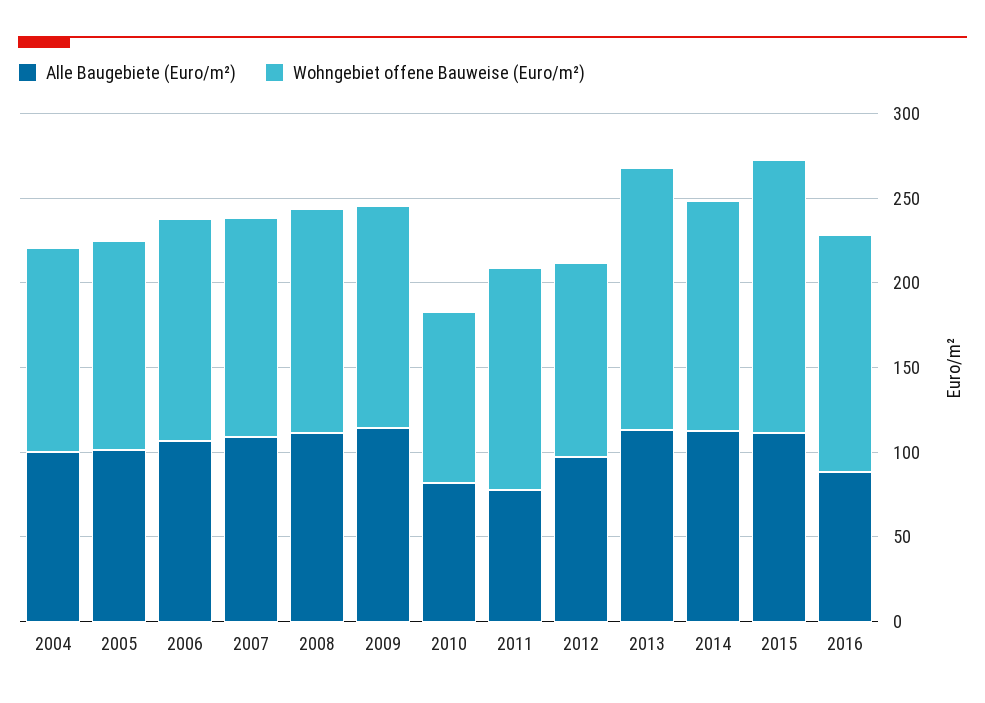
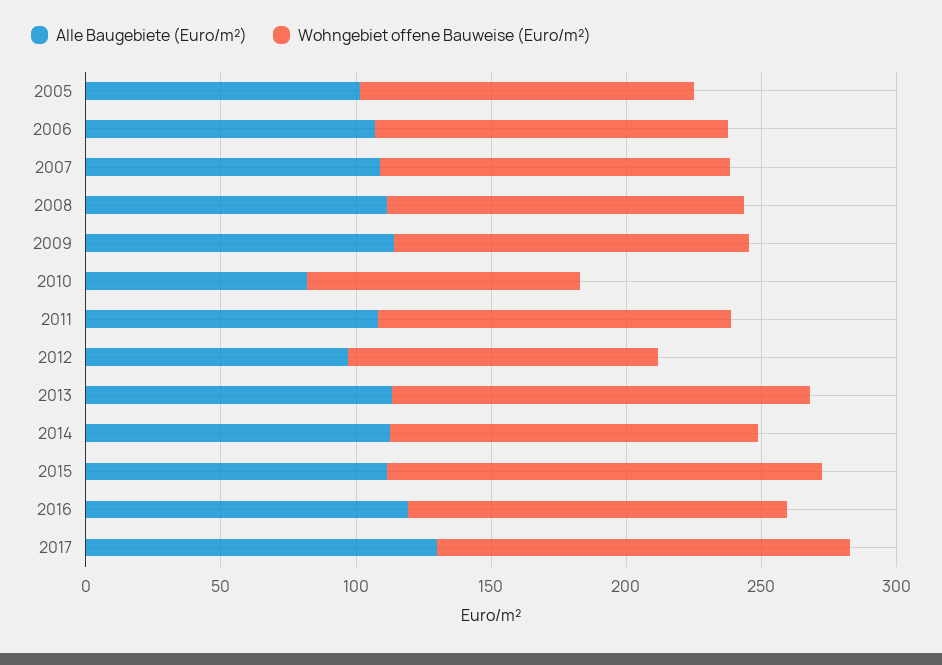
Alle Baugebiete (Euro/m²), 2004: 100 -> none
Wohngebiet offene Bauweise (Euro/m²), 2004: 120 -> none
Alle Baugebiete (Euro/m²), 2011: 80 -> 110
Alle Baugebiete (Euro/m²), 2016: 90 -> 120
Alle Baugebiete (Euro/m²), 2017: none -> 130
Wohngebiet offene Bauweise (Euro/m²), 2017: none -> 150

